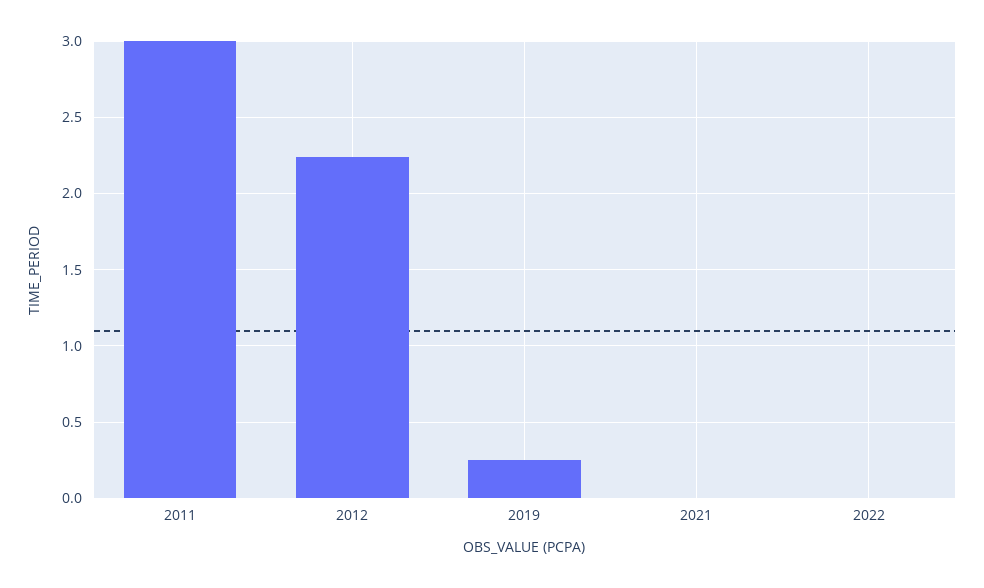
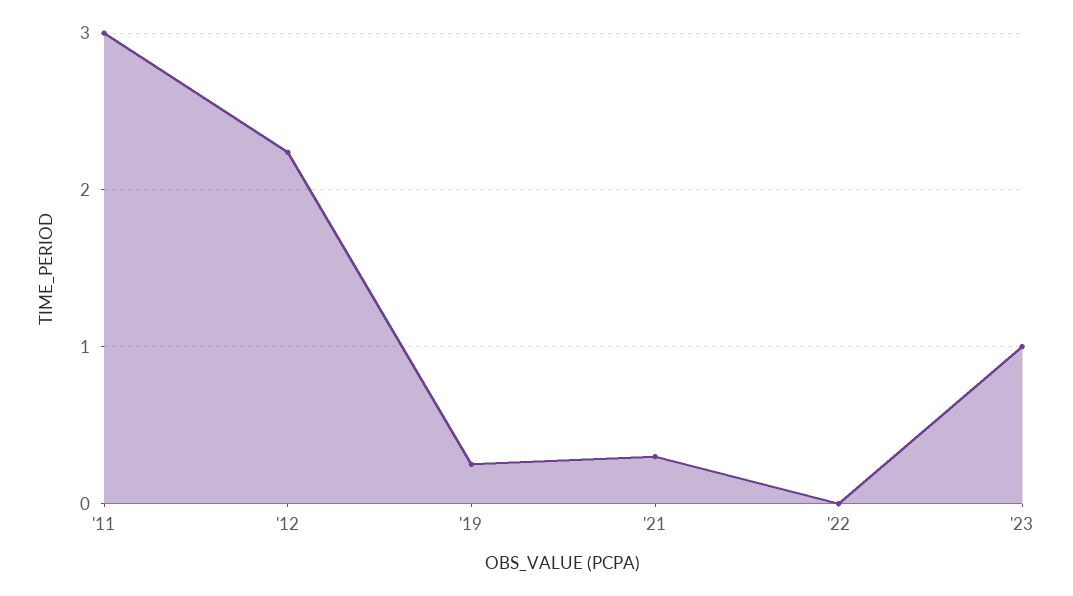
2021: 0 -> 0.3
'23: none -> 1

